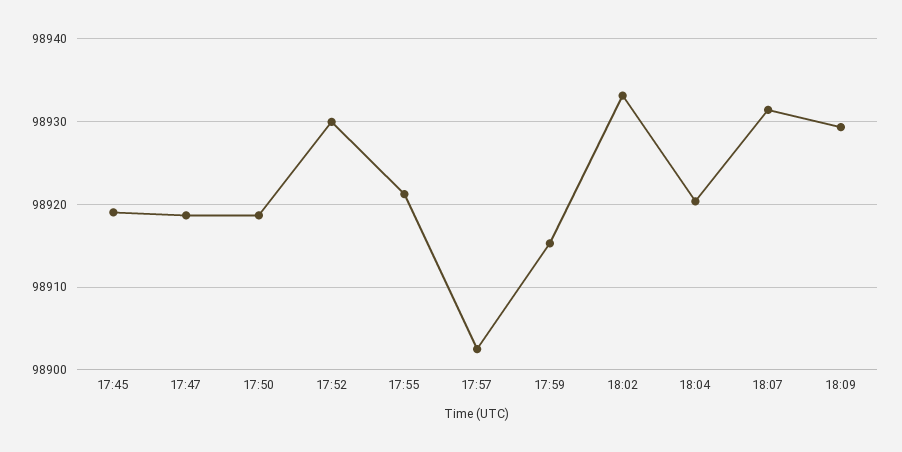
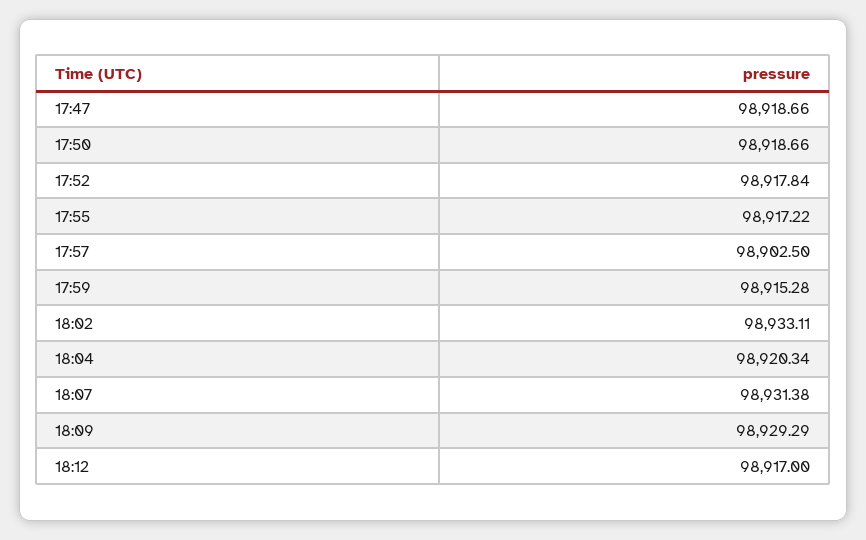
17:45: 98919 -> none
17:52: 98930 -> 98917.84
17:55: 98921 -> 98917.22
18:12: none -> 98917

